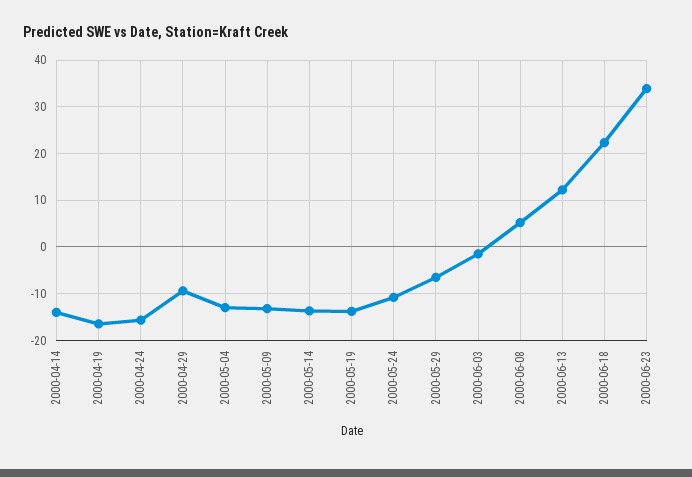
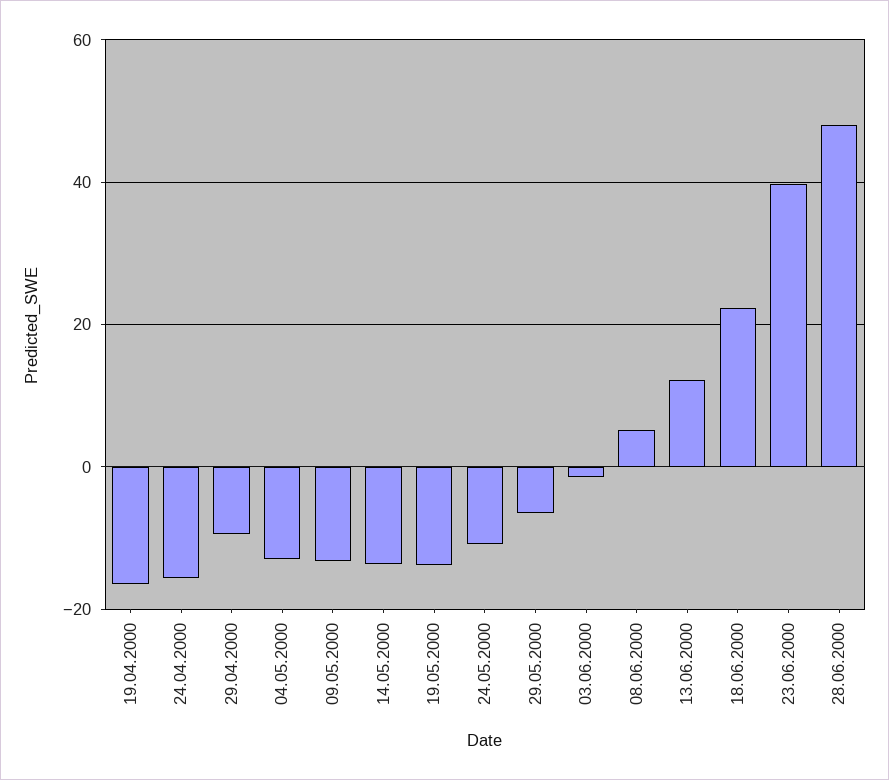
2000-04-14: -14 -> none
2000-06-23: 34 -> 40
28.06.2000: none -> 48

